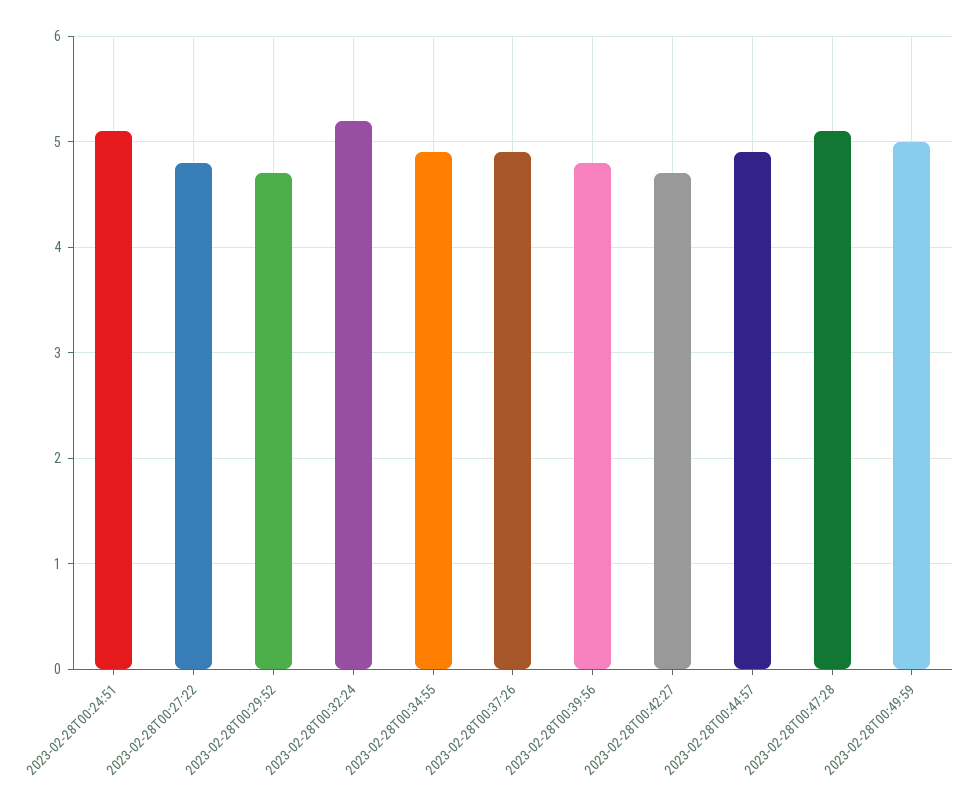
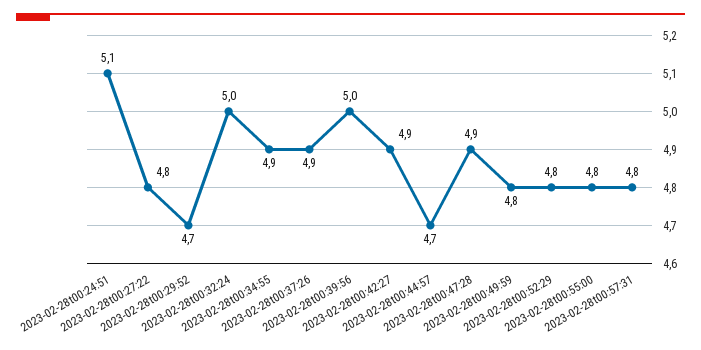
2023-02-28T00:32:24: 5.2 -> 5
2023-02-28T00:39:56: 4.8 -> 5
2023-02-28T00:42:27: 4.7 -> 4.9
2023-02-28T00:44:57: 4.9 -> 4.7
2023-02-28T00:47:28: 5.1 -> 4.9
2023-02-28T00:49:59: 5 -> 4.8
2023-02-28t00:52:29: none -> 4.8
2023-02-28t00:55:00: none -> 4.8
2023-02-28t00:57:31: none -> 4.8

